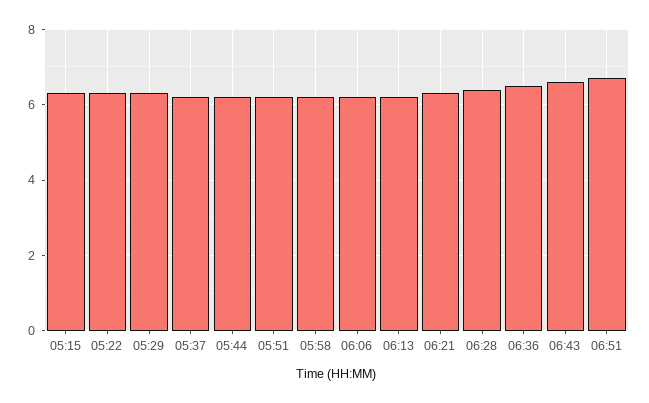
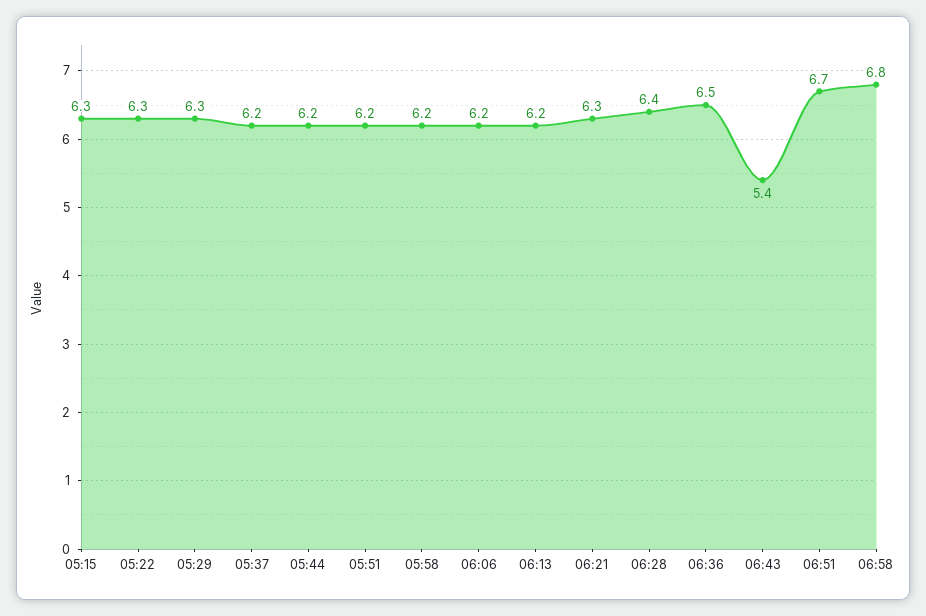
06:43: 6.5 -> 5.4
06:58: none -> 6.8

